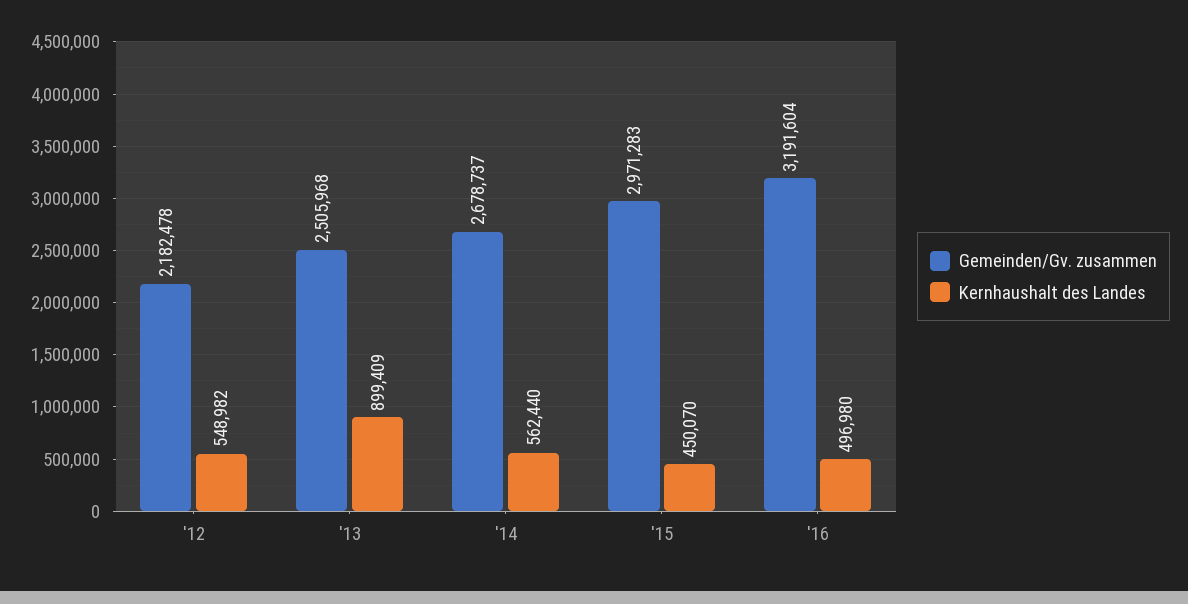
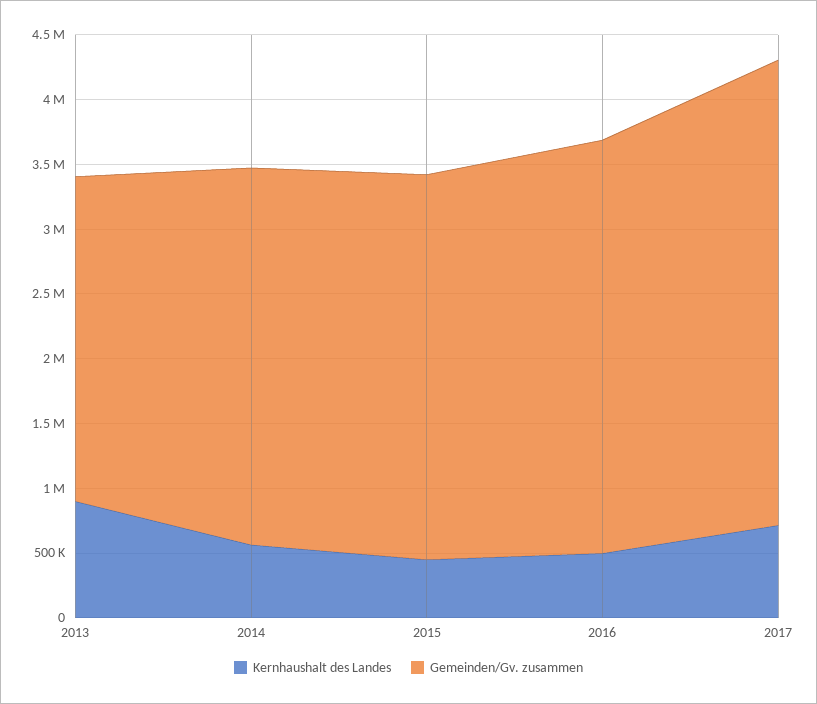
Gemeinden/Gv. zusammen, '12: 2182478 -> none
Kernhaushalt des Landes, '12: 548982 -> none
Gemeinden/Gv. zusammen, '14: 2678737 -> 2900000
Kernhaushalt des Landes, 2017: none -> 700000
Gemeinden/Gv. zusammen, 2017: none -> 3600000

